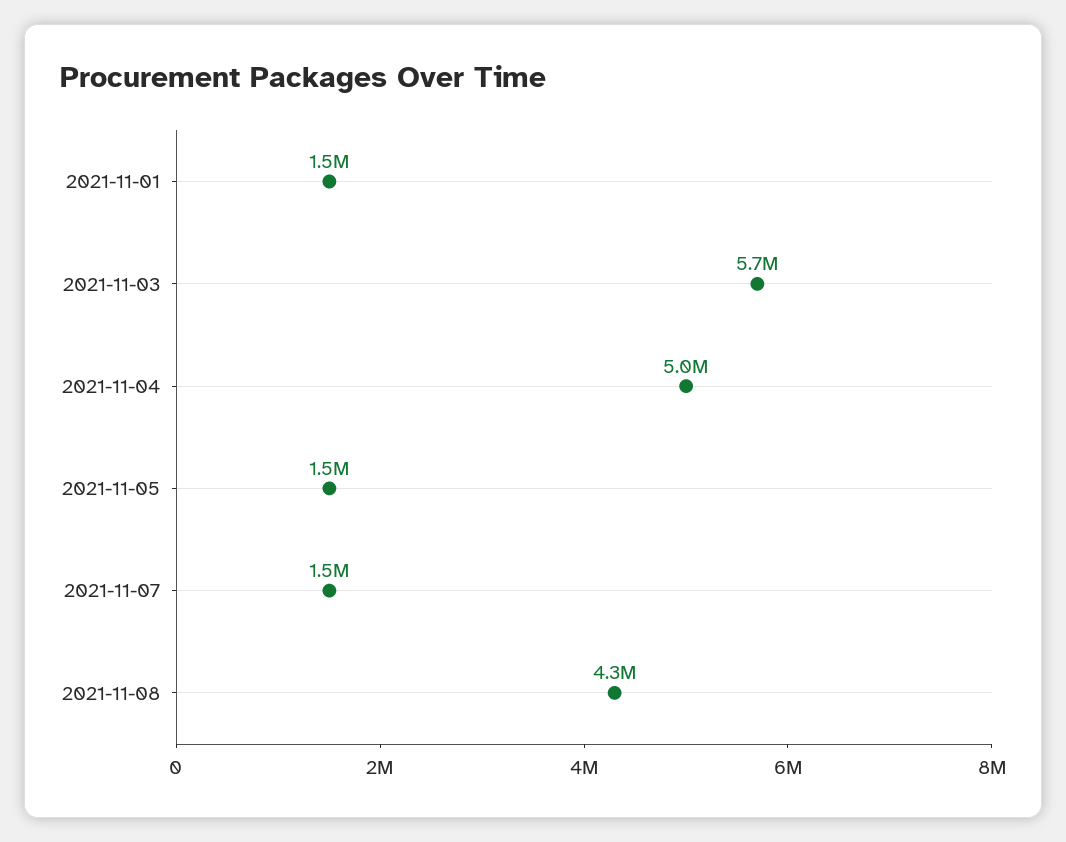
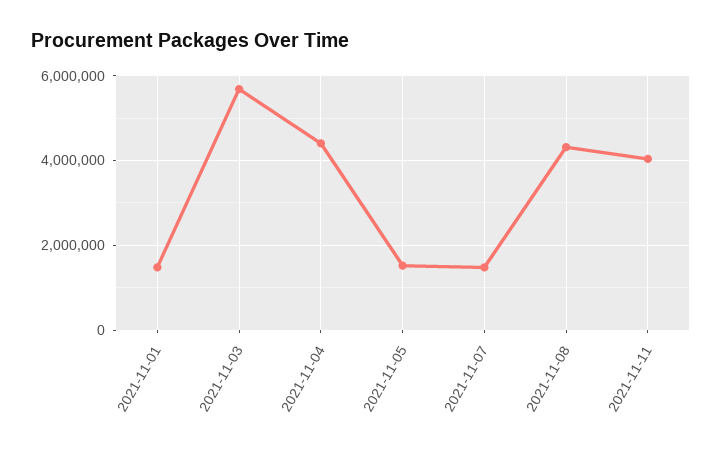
2021-11-04: 5000000 -> 4400000
2021-11-11: none -> 4000000

